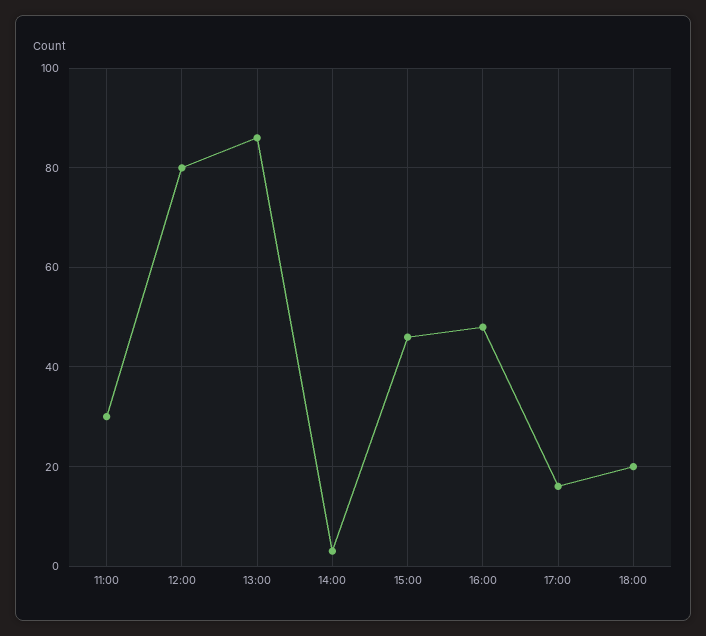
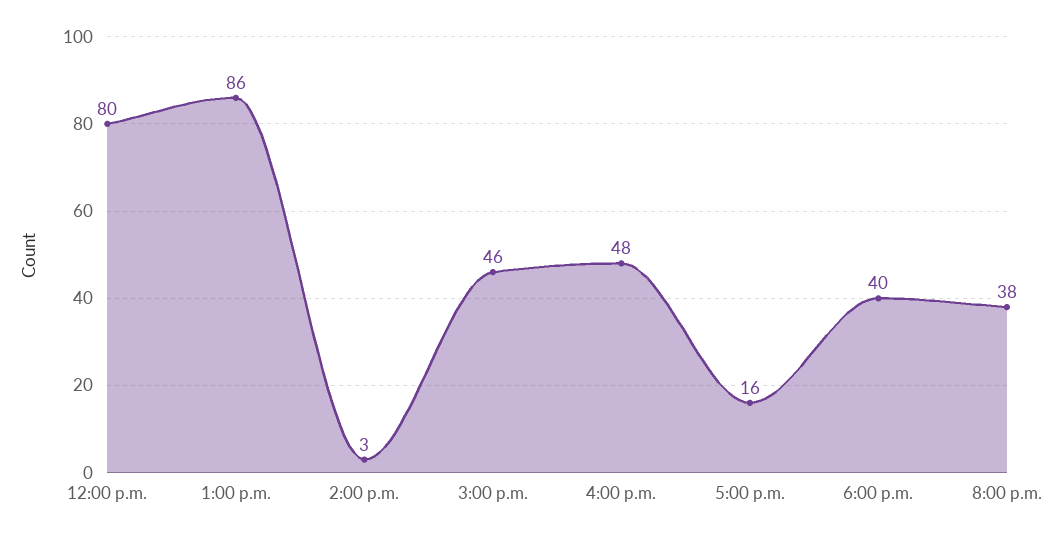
11:00: 30 -> none
18:00: 20 -> 40
8:00 p.m.: none -> 38

